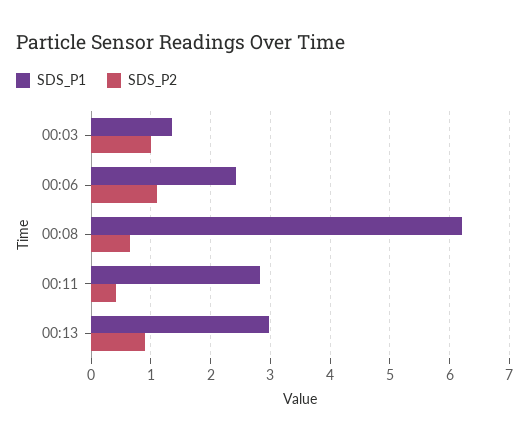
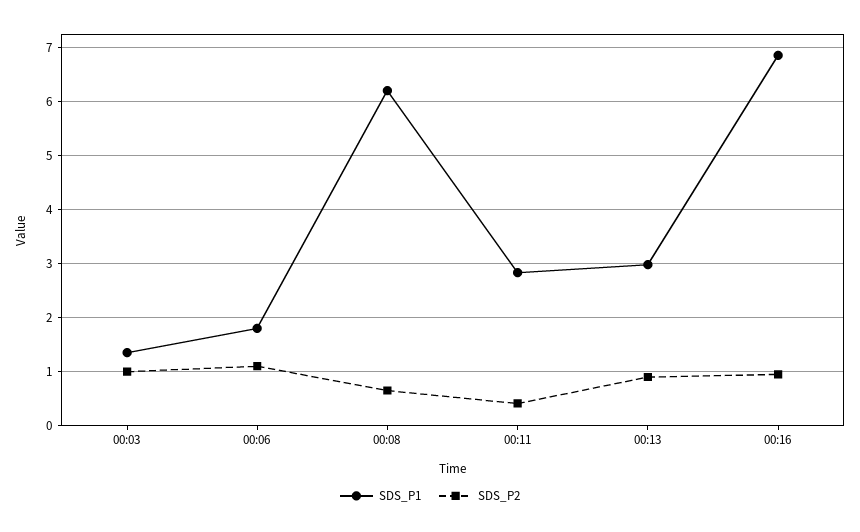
SDS_P1, 00:06: 2.4 -> 1.8
SDS_P1, 00:16: none -> 6.8
SDS_P2, 00:16: none -> 1

